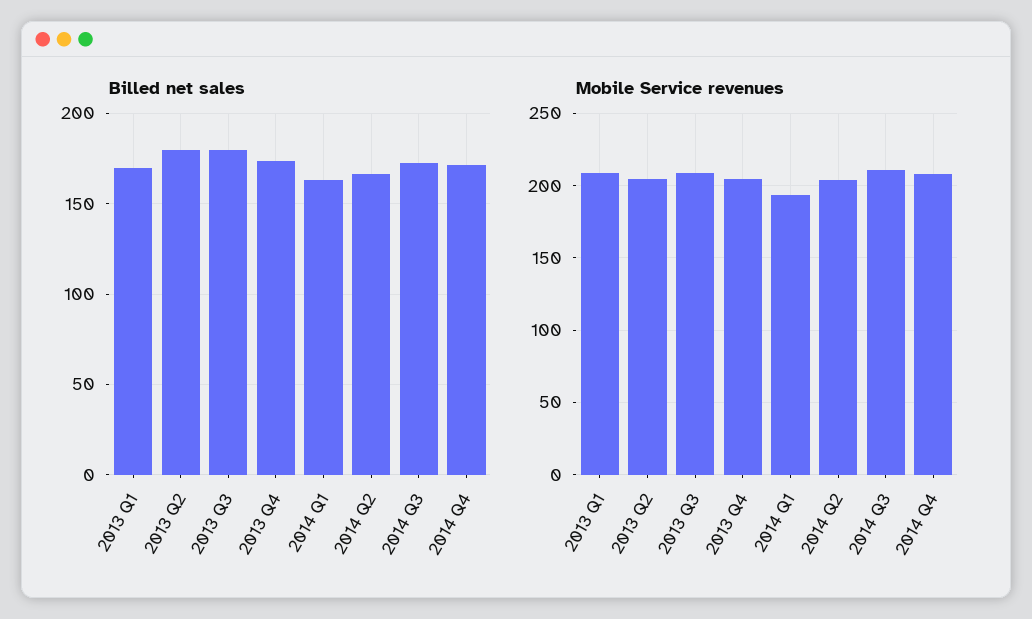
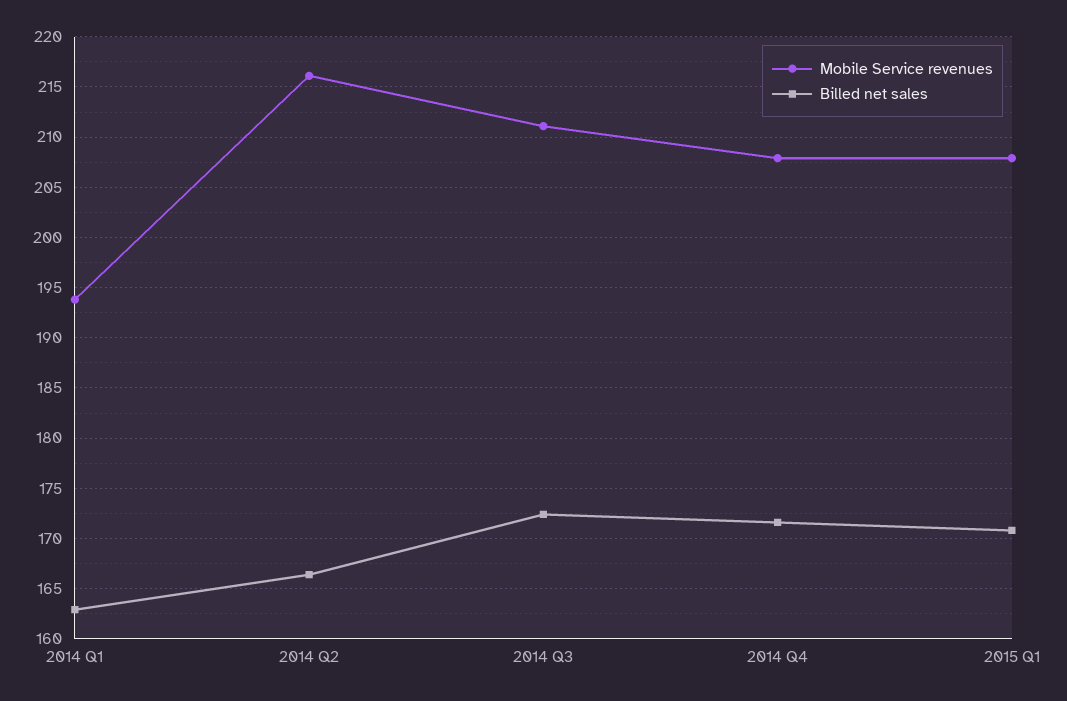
Billed net sales, 2013 Q1: 170 -> none
Billed net sales, 2013 Q2: 180 -> none
Billed net sales, 2013 Q3: 180 -> none
Billed net sales, 2013 Q4: 175 -> none
Mobile Service revenues, 2013 Q1: 210 -> none
Mobile Service revenues, 2013 Q2: 205 -> none
Mobile Service revenues, 2013 Q3: 210 -> none
Mobile Service revenues, 2013 Q4: 205 -> none
Mobile Service revenues, 2014 Q2: 205 -> 216
Mobile Service revenues, 2015 Q1: none -> 208
Billed net sales, 2015 Q1: none -> 171

